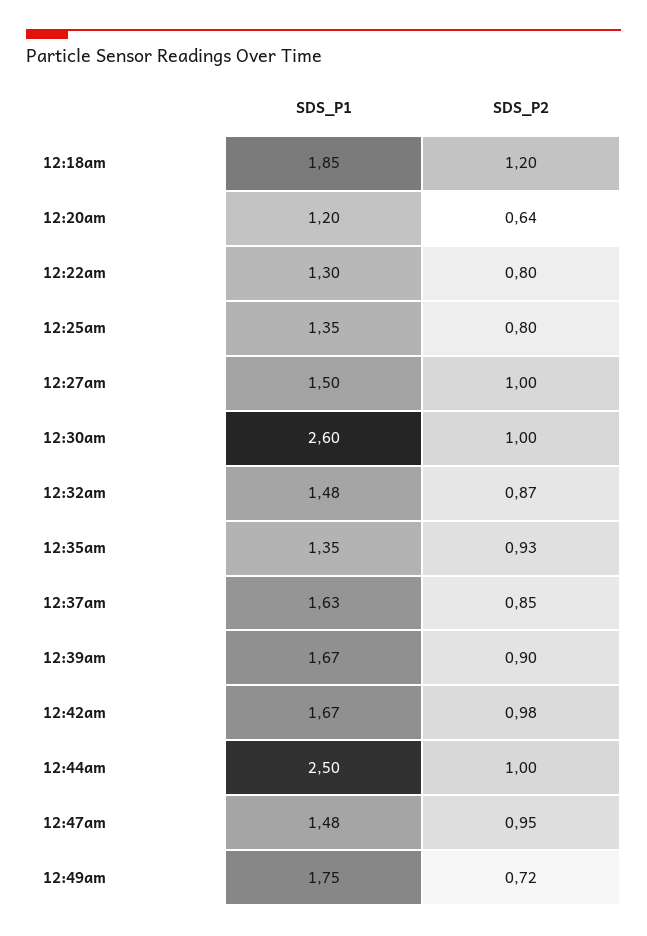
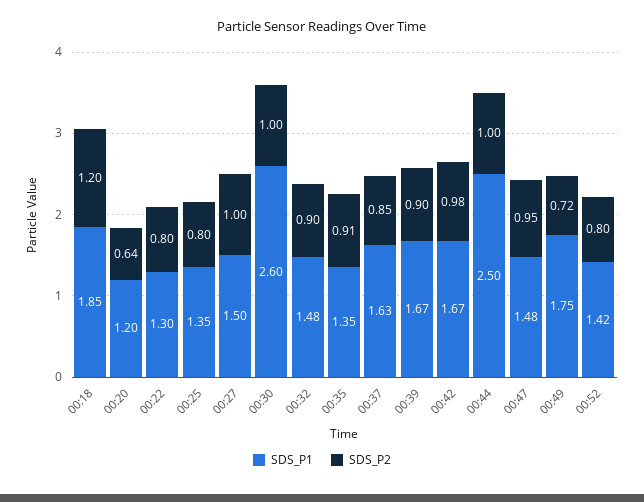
SDS_P2, 12:32am: 0.87 -> 0.9
SDS_P2, 12:35am: 0.93 -> 0.91
SDS_P1, 00:52: none -> 1.42
SDS_P2, 00:52: none -> 0.8

